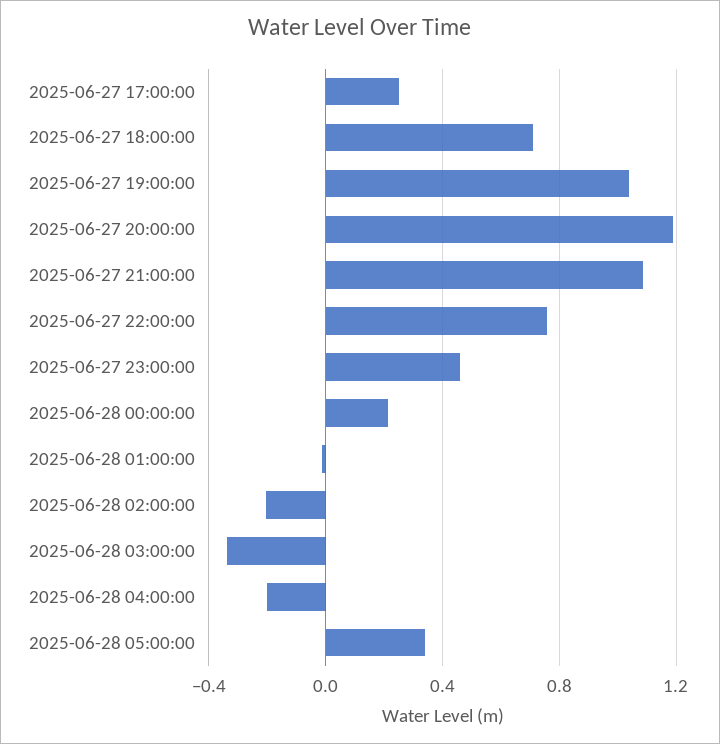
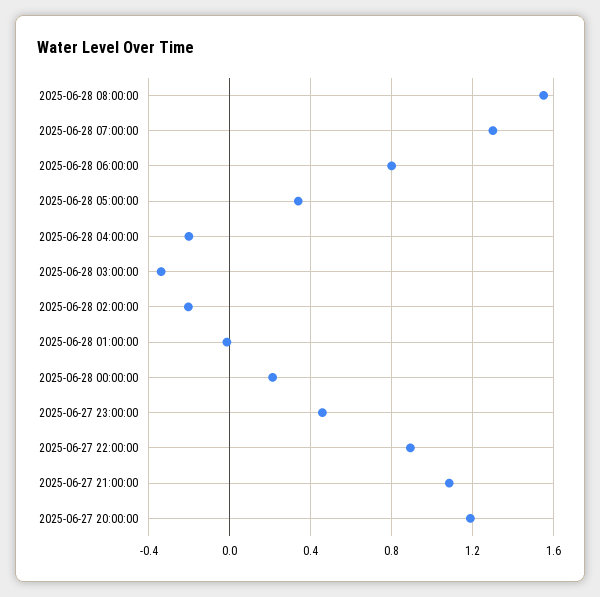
2025-06-27 17:00:00: 0.25 -> none
2025-06-27 18:00:00: 0.7 -> none
2025-06-27 19:00:00: 1.05 -> none
2025-06-27 22:00:00: 0.75 -> 0.9
2025-06-28 08:00:00: none -> 1.55
2025-06-28 07:00:00: none -> 1.3
2025-06-28 06:00:00: none -> 0.8

